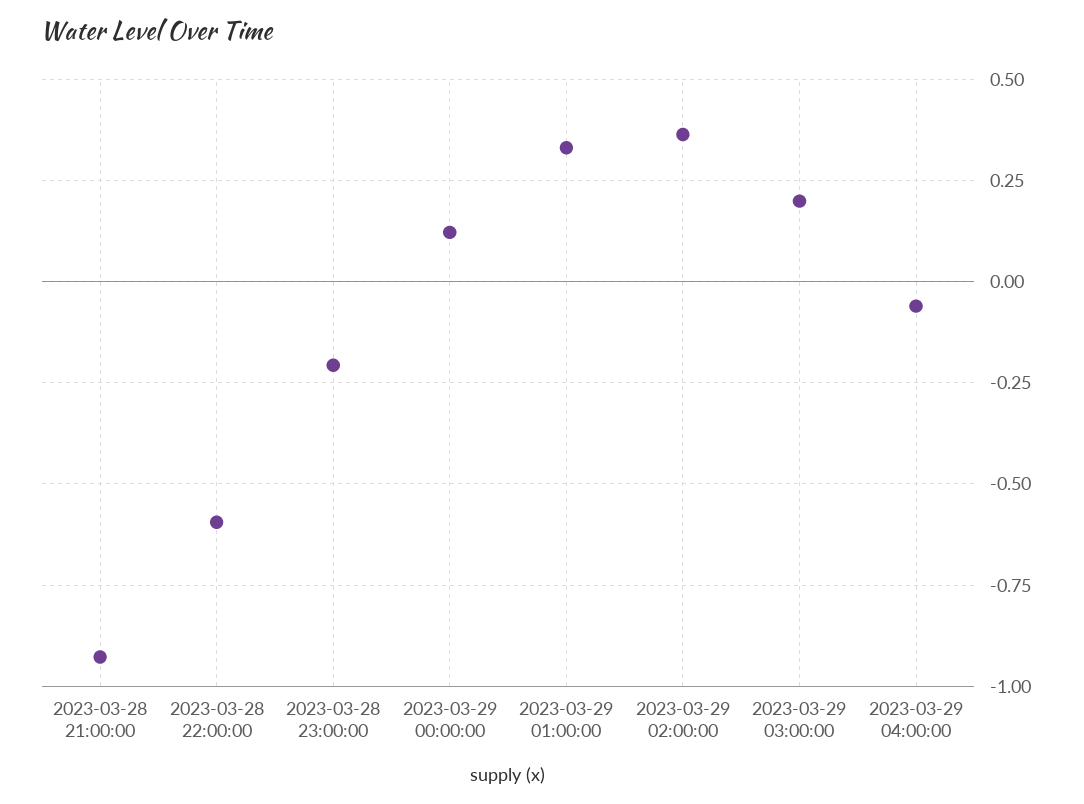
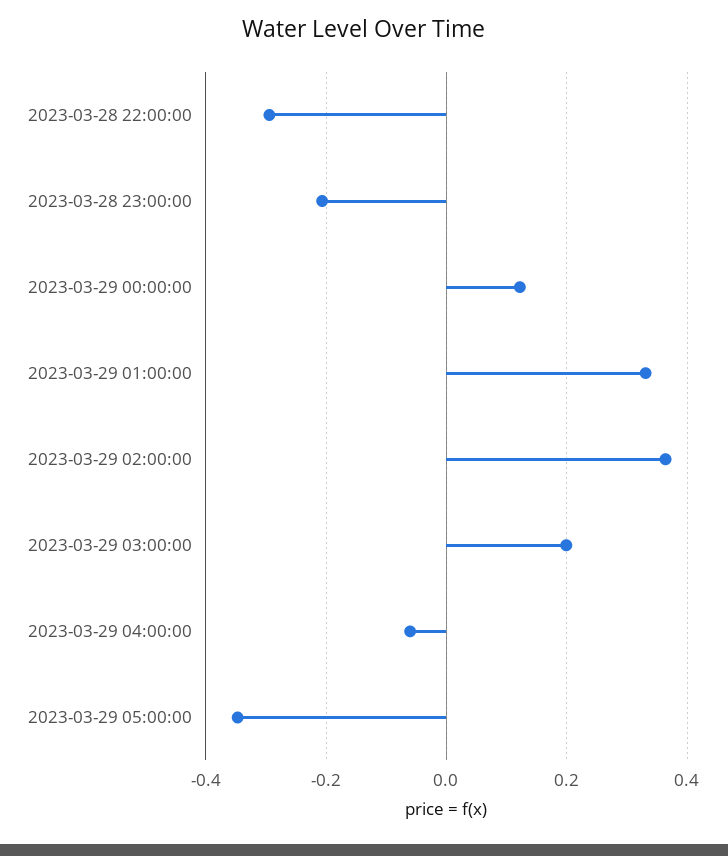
2023-03-28 21:00:00: -0.925 -> none
2023-03-28 22:00:00: -0.6 -> -0.3
2023-03-29 05:00:00: none -> -0.34

